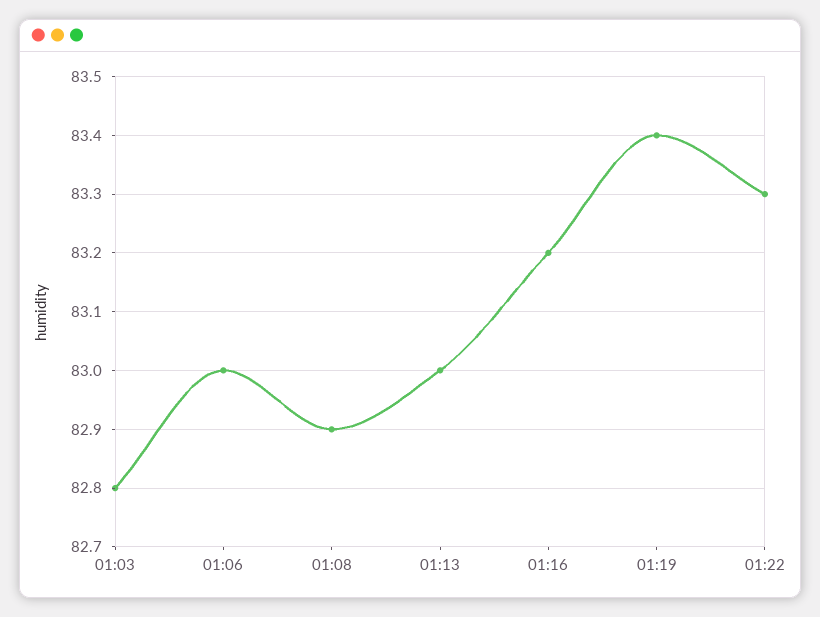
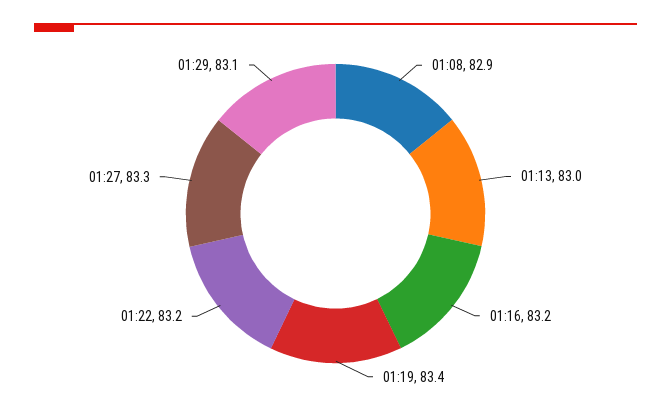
01:03: 82.8 -> none
01:06: 83 -> none
01:22: 83.3 -> 83.2
01:27: none -> 83.3
01:29: none -> 83.1

